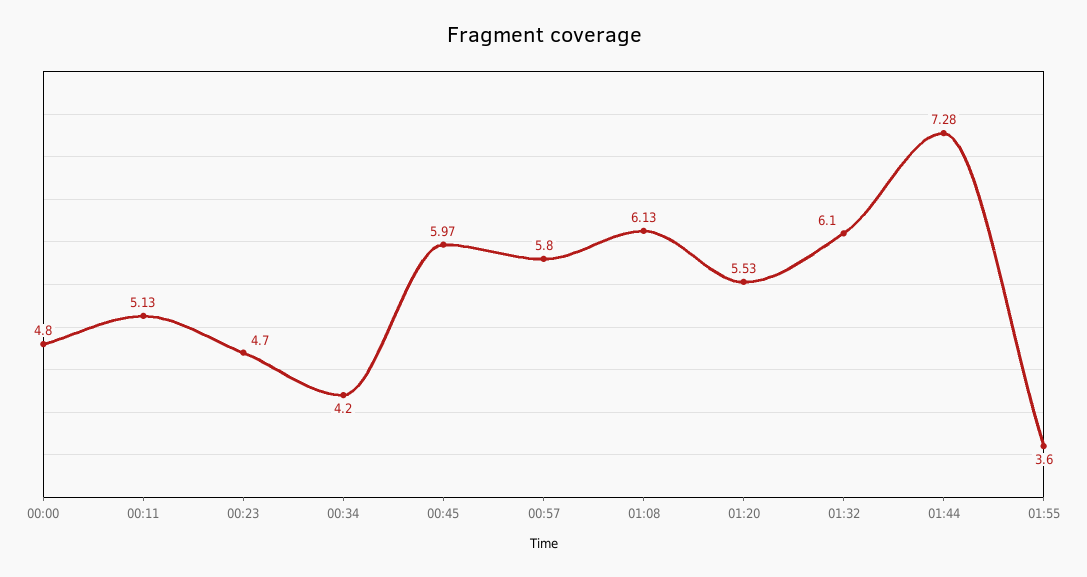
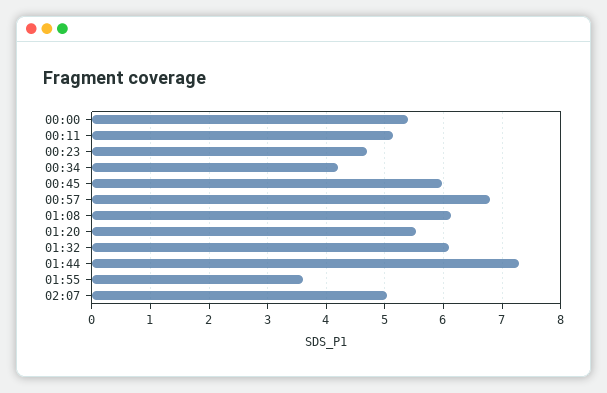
00:00: 4.8 -> 5.4
00:57: 5.8 -> 6.8
02:07: none -> 5

